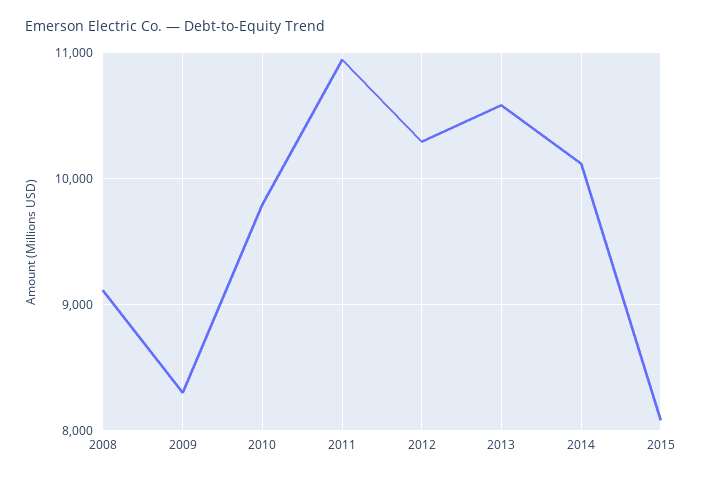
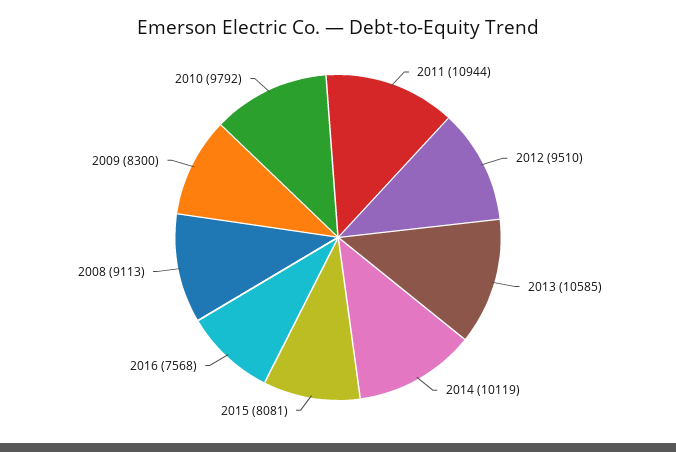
2012: 10300 -> 9510
2016: none -> 7568

